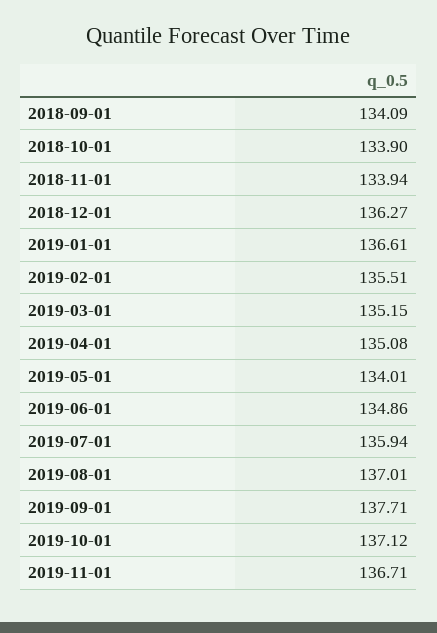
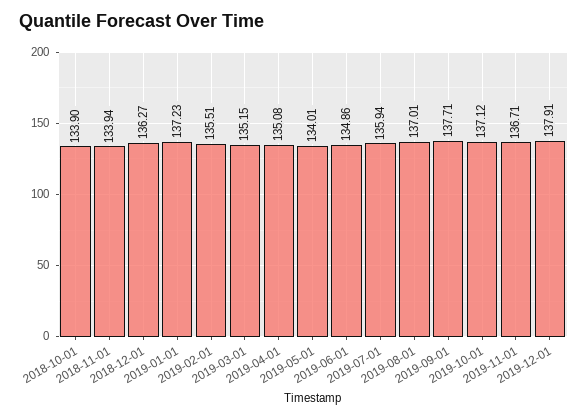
2018-09-01: 134.09 -> none
2019-01-01: 136.61 -> 137.23
2019-12-01: none -> 137.91

